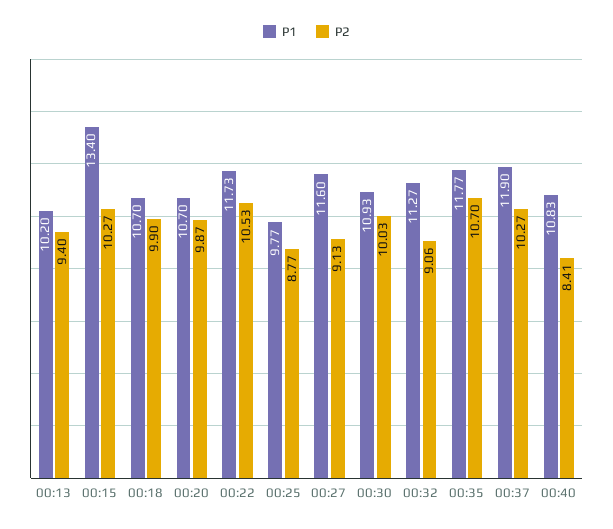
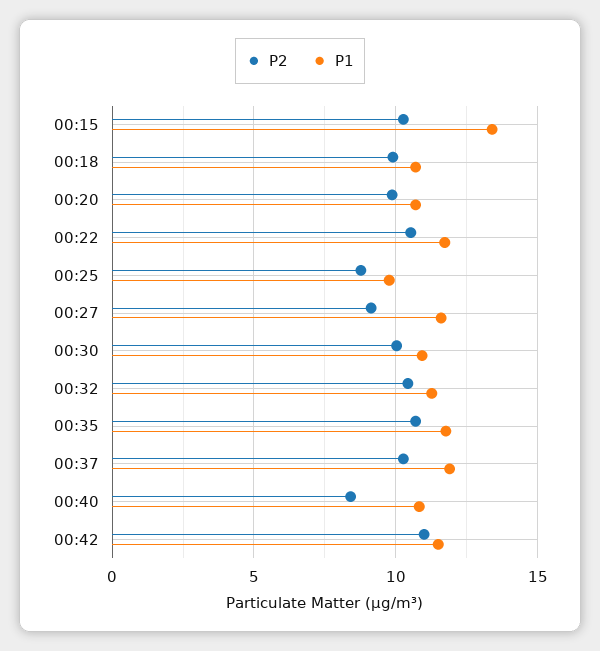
P1, 00:13: 10.2 -> none
P2, 00:13: 9.4 -> none
P2, 00:32: 9.06 -> 10.5
P2, 00:42: none -> 11
P1, 00:42: none -> 11.5

